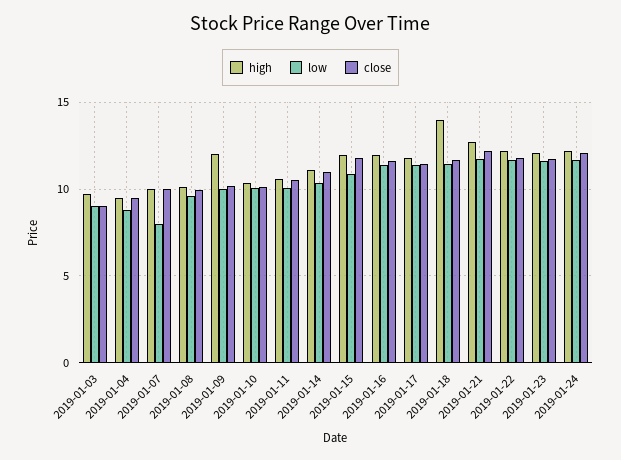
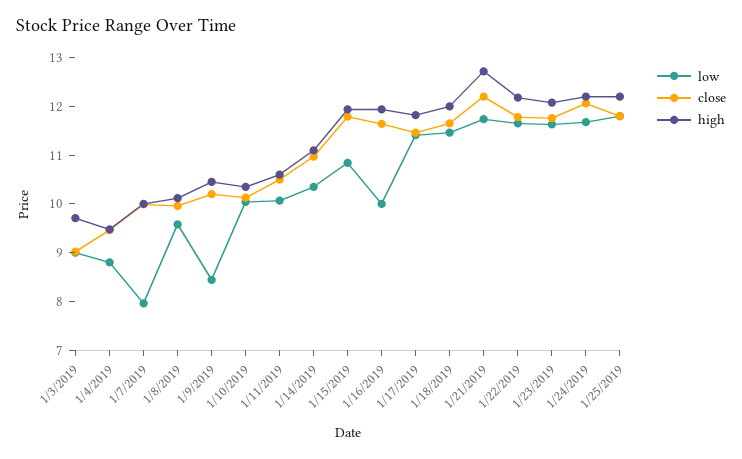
high, 2019-01-09: 12 -> 10.4
low, 2019-01-09: 10 -> 8.4
low, 2019-01-16: 11.5 -> 10
high, 2019-01-18: 14 -> 12
low, 1/25/2019: none -> 11.8
close, 1/25/2019: none -> 11.8
high, 1/25/2019: none -> 12.2

